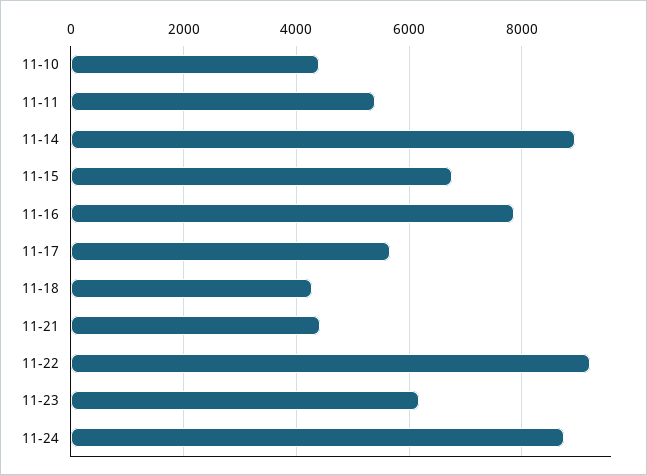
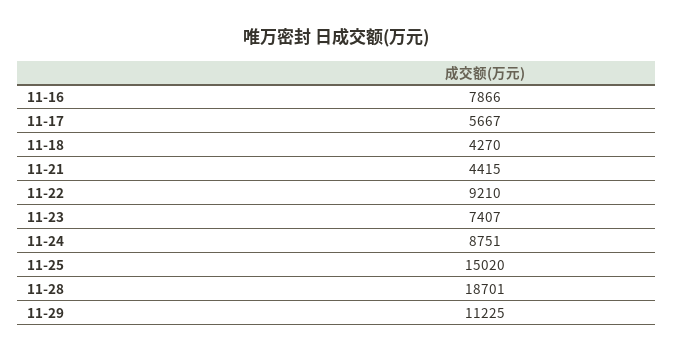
11-10: 4400 -> none
11-11: 5400 -> none
11-14: 9000 -> none
11-15: 6800 -> none
11-23: 6200 -> 7407
11-25: none -> 15020
11-28: none -> 18701
11-29: none -> 11225

